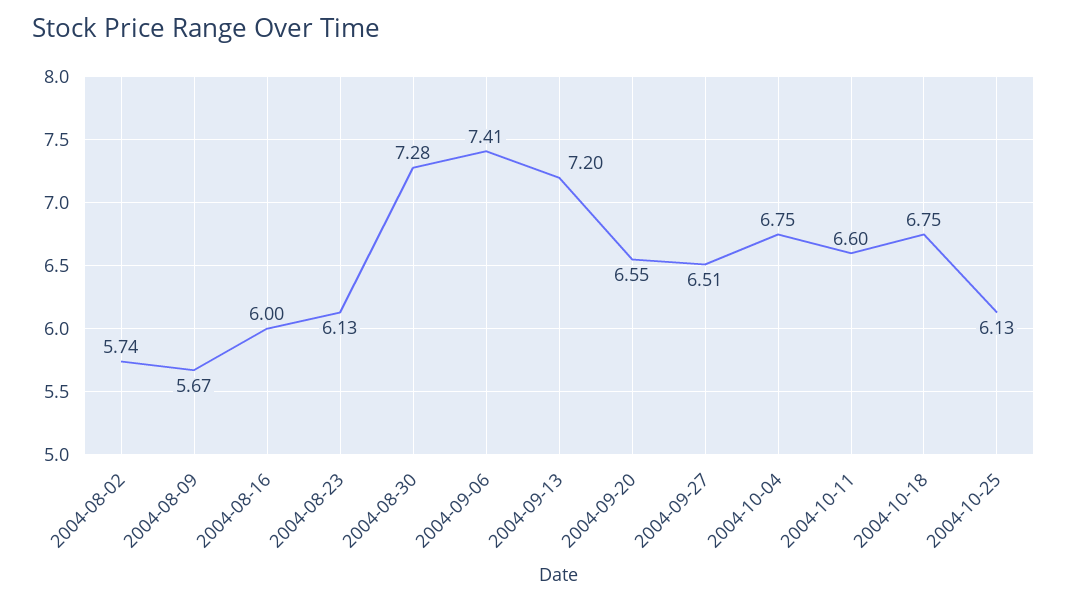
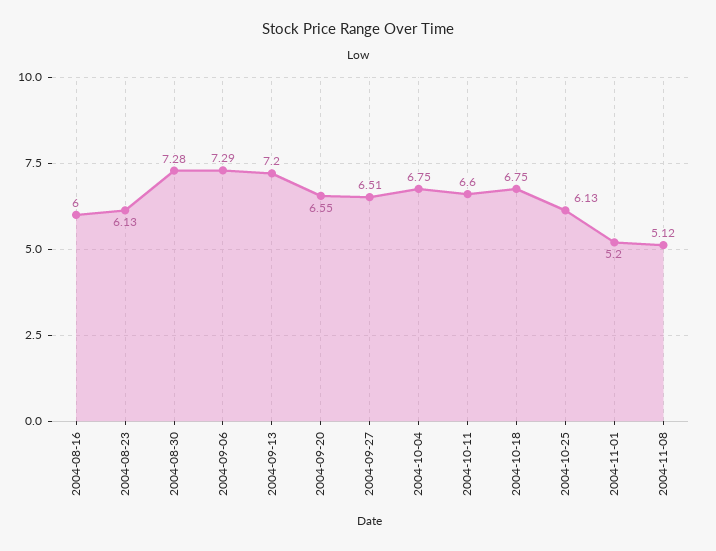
2004-08-02: 5.74 -> none
2004-08-09: 5.67 -> none
2004-09-06: 7.41 -> 7.29
2004-11-01: none -> 5.2
2004-11-08: none -> 5.12

